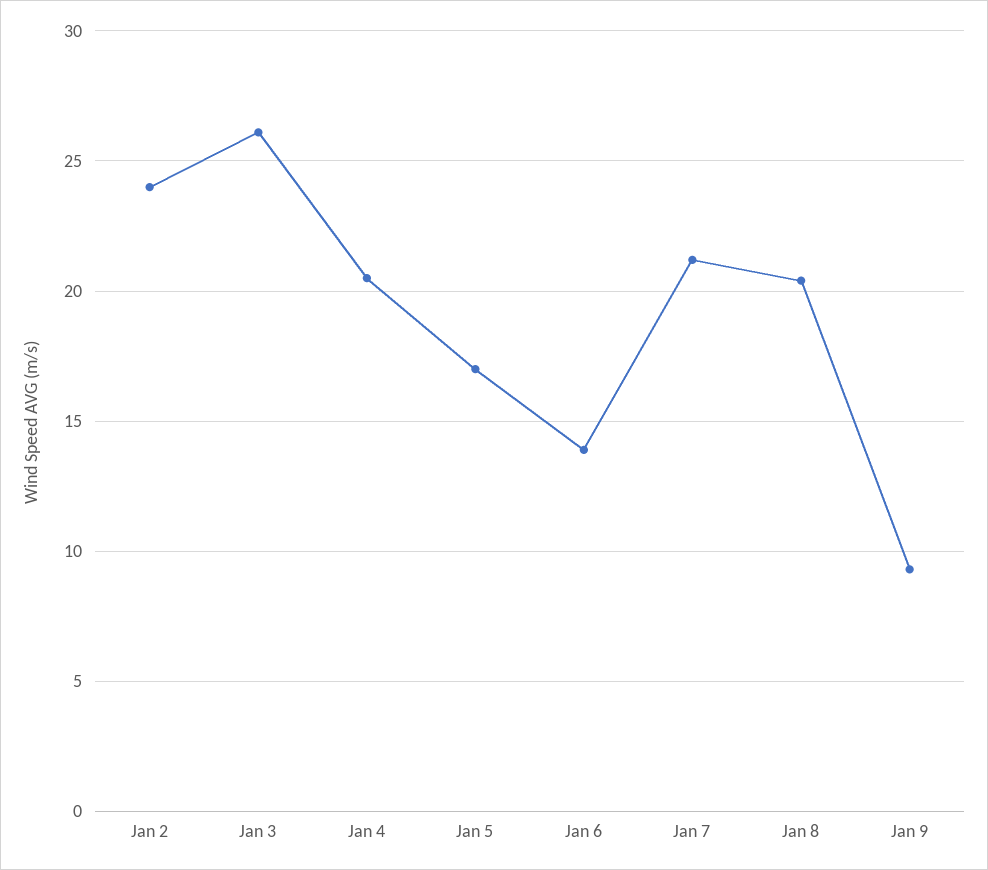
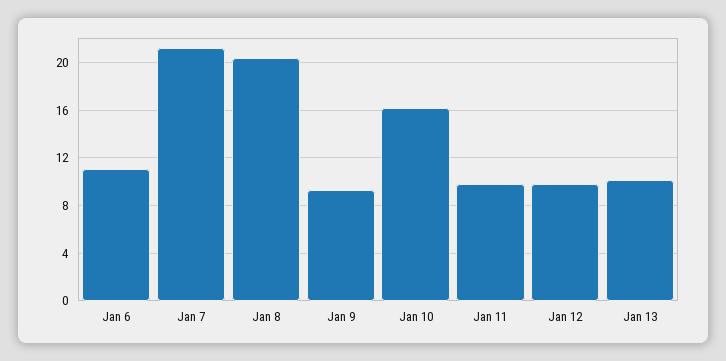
Jan 2: 24 -> none
Jan 3: 26 -> none
Jan 4: 20.5 -> none
Jan 5: 17 -> none
Jan 6: 14 -> 11
Jan 10: none -> 16
Jan 11: none -> 10
Jan 12: none -> 10
Jan 13: none -> 10

